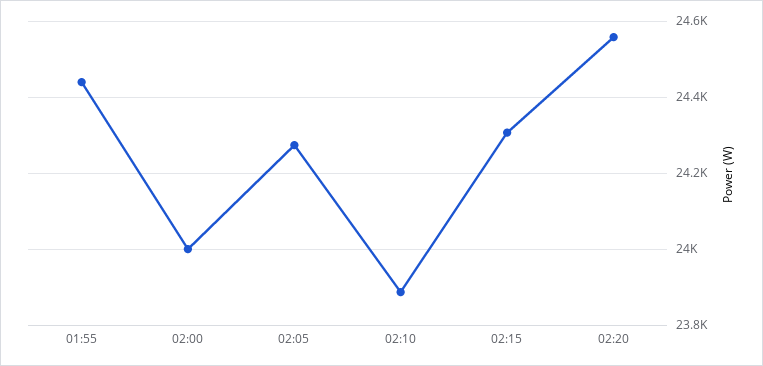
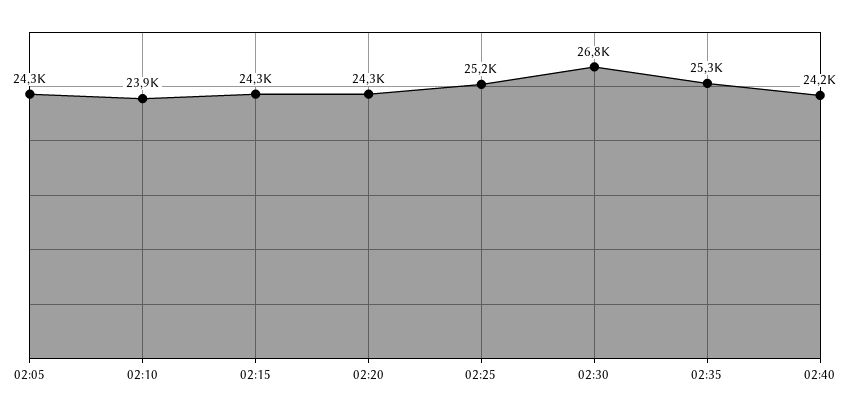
01:55: 24440 -> none
02:00: 24000 -> none
02:20: 24560 -> 24300
02:25: none -> 25200
02:30: none -> 26800
02:35: none -> 25300
02:40: none -> 24200

